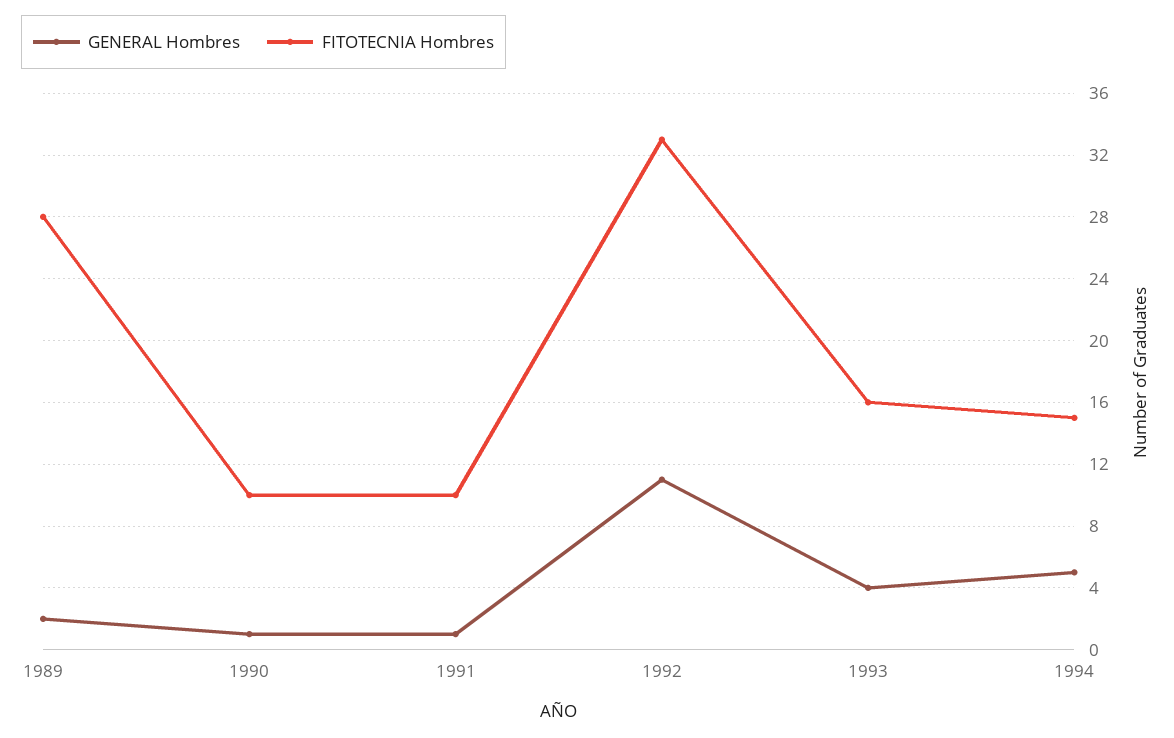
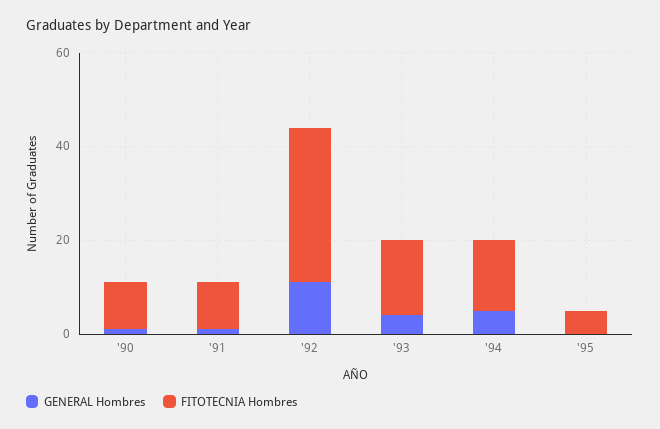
GENERAL Hombres, 1989: 2 -> none
FITOTECNIA Hombres, 1989: 28 -> none
GENERAL Hombres, '95: none -> 0
FITOTECNIA Hombres, '95: none -> 5

